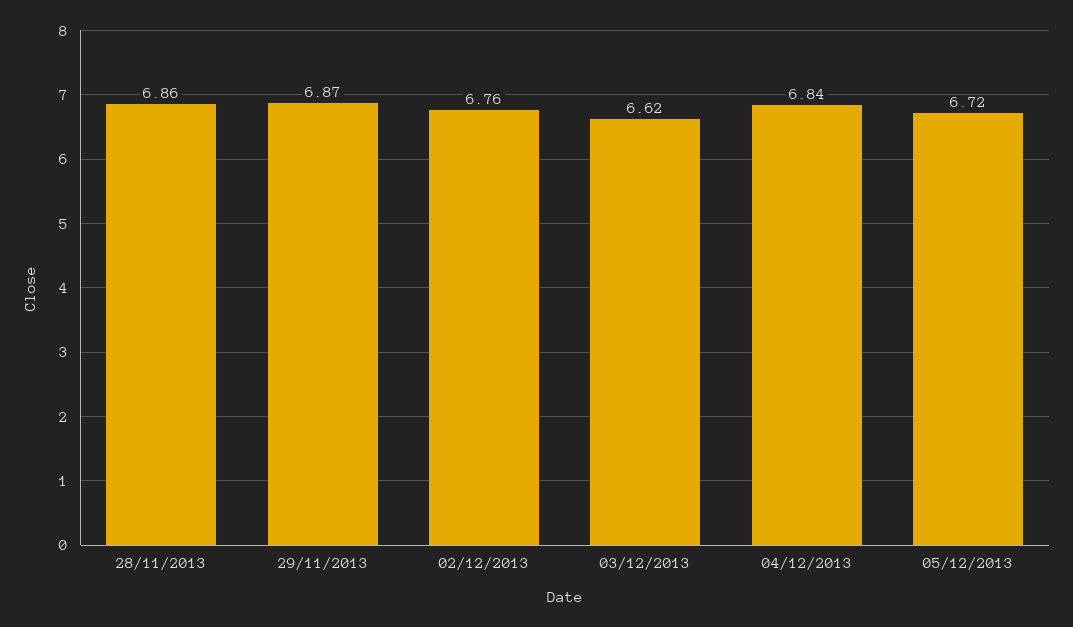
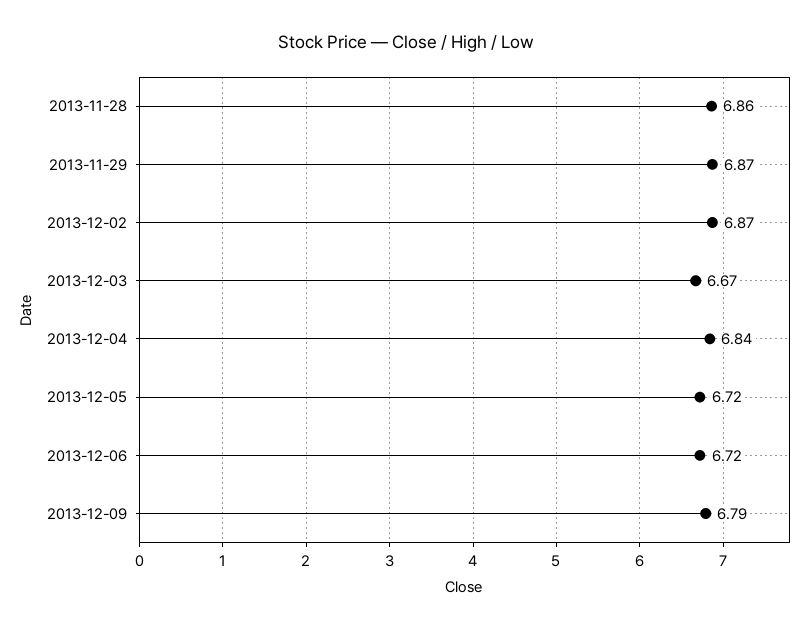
02/12/2013: 6.76 -> 6.87
03/12/2013: 6.62 -> 6.67
2013-12-06: none -> 6.72
2013-12-09: none -> 6.79

